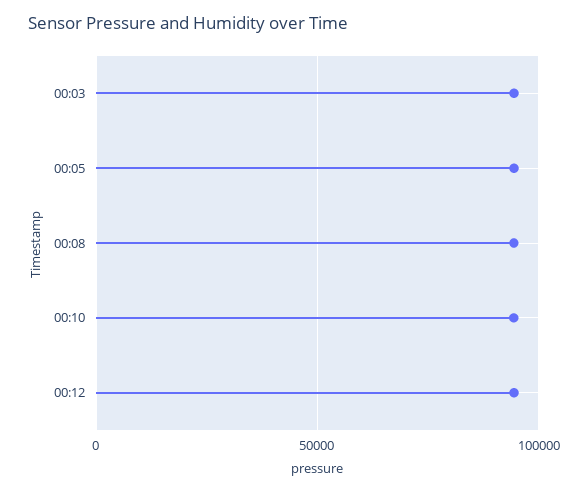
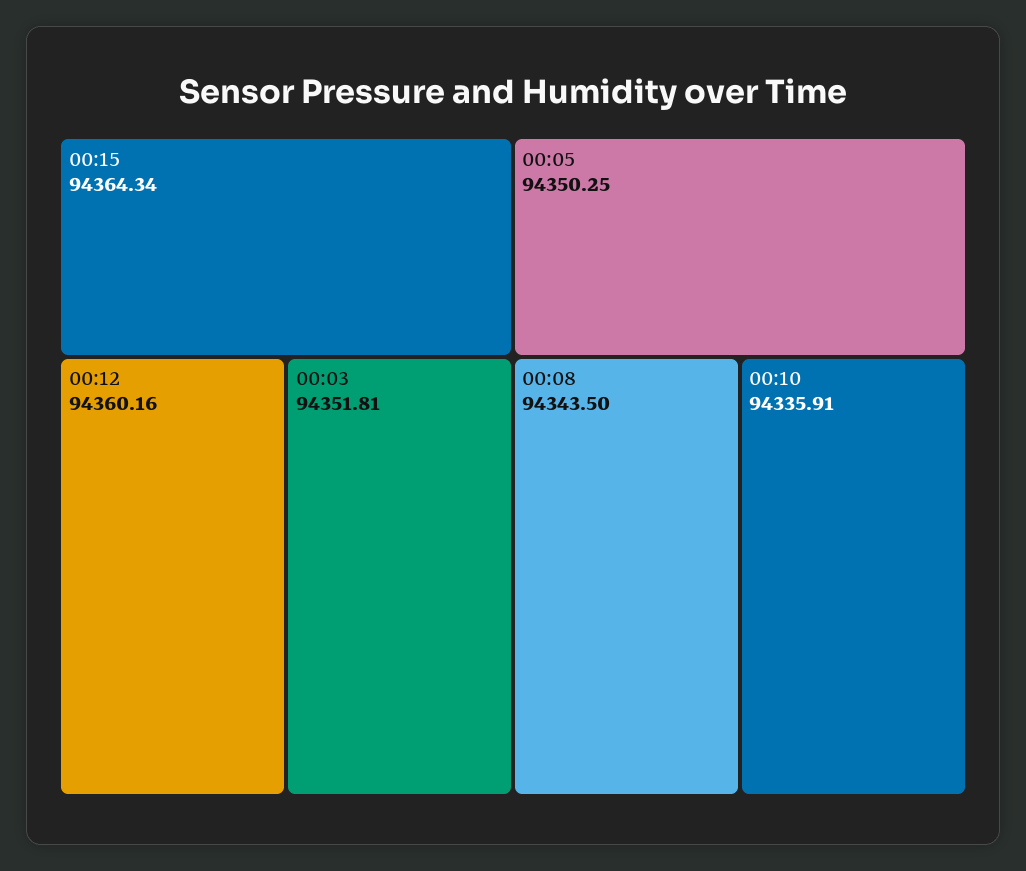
00:15: none -> 94364.34

